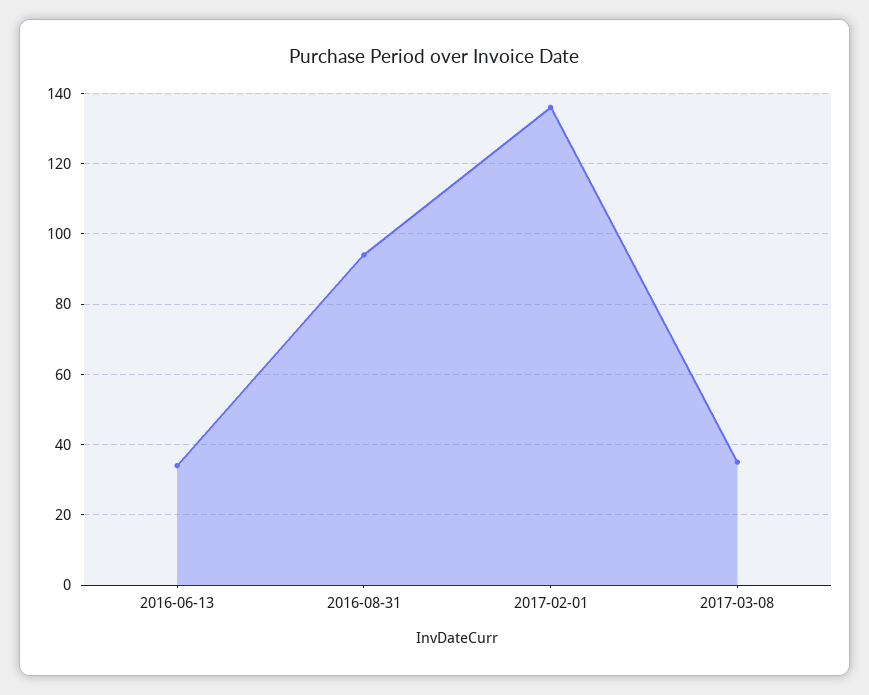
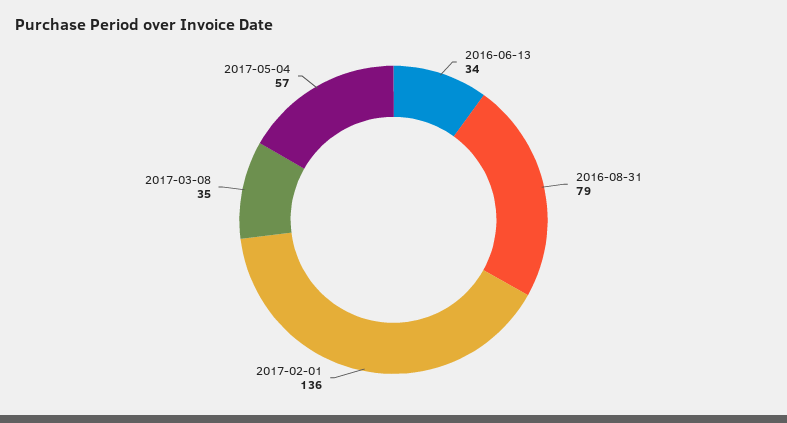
2016-08-31: 95 -> 79
2017-05-04: none -> 57

